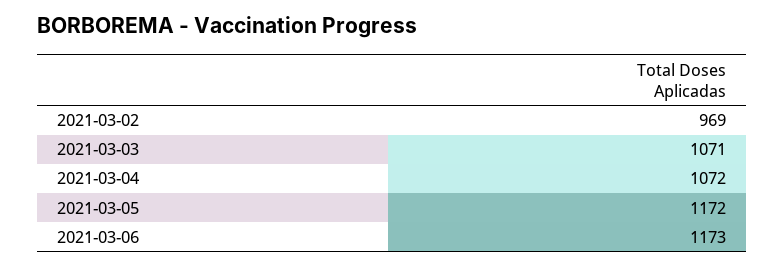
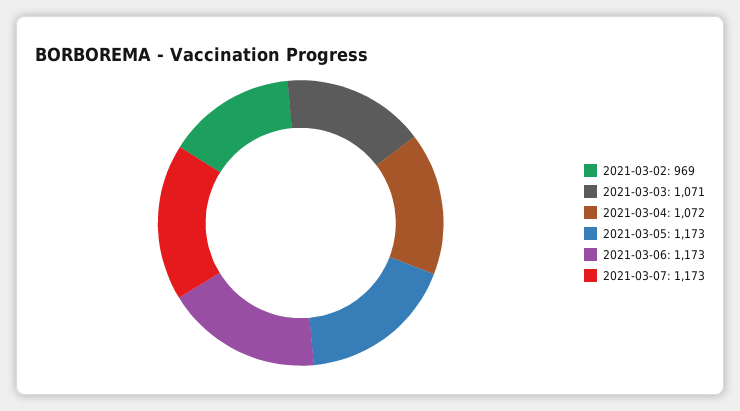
2021-03-05: 1172 -> 1173
2021-03-07: none -> 1173

